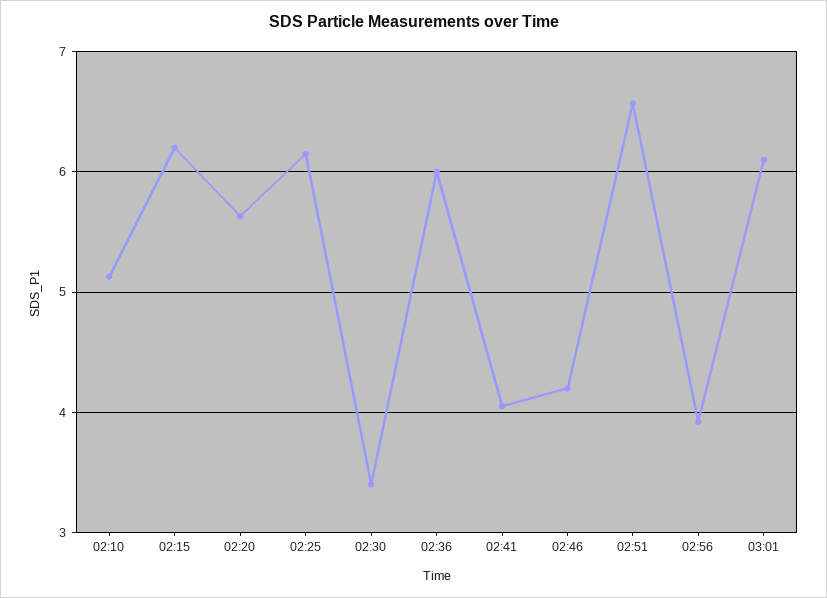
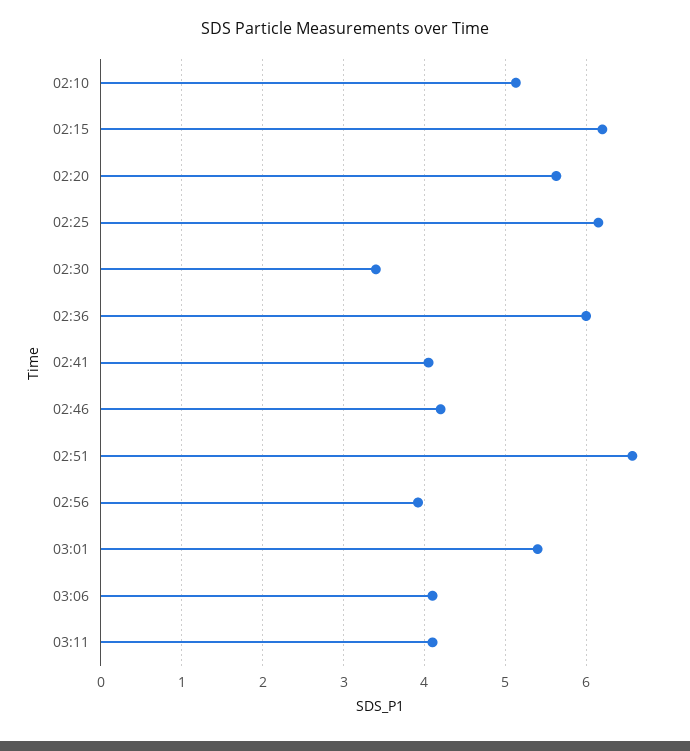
03:01: 6.1 -> 5.4
03:06: none -> 4.1
03:11: none -> 4.1

